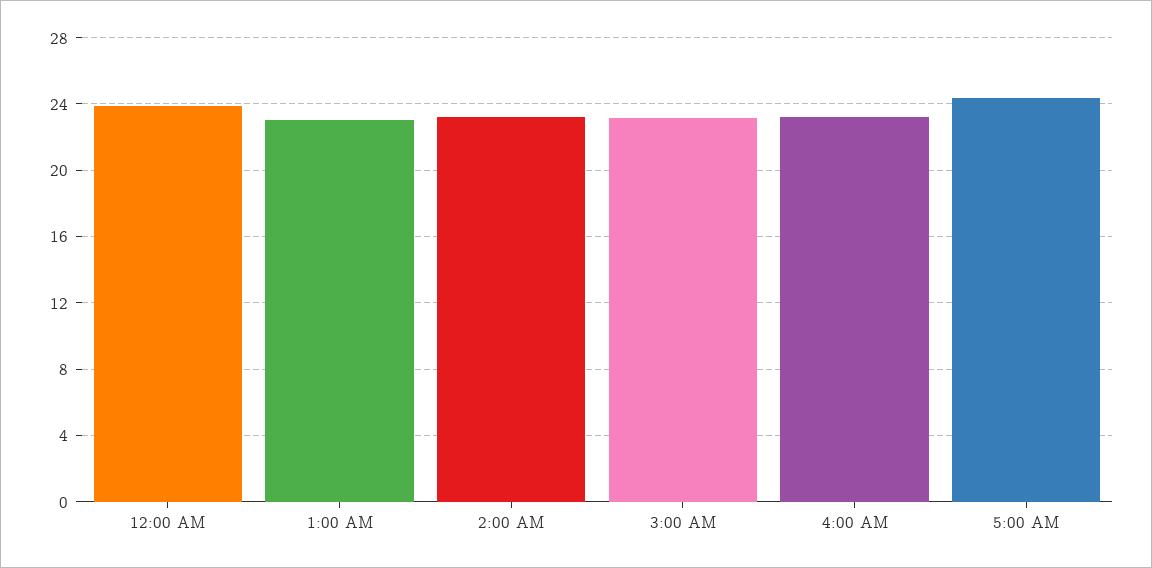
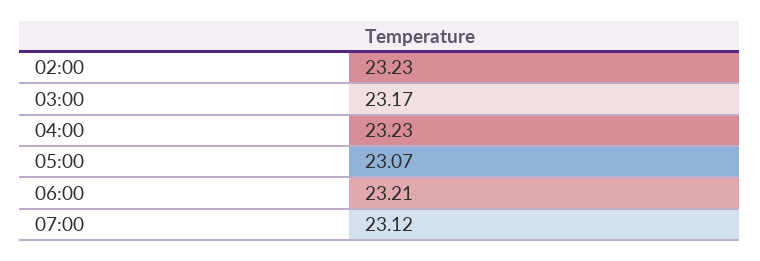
12:00 AM: 24 -> none
1:00 AM: 23 -> none
5:00 AM: 24.5 -> 23.07
06:00: none -> 23.21
07:00: none -> 23.12

